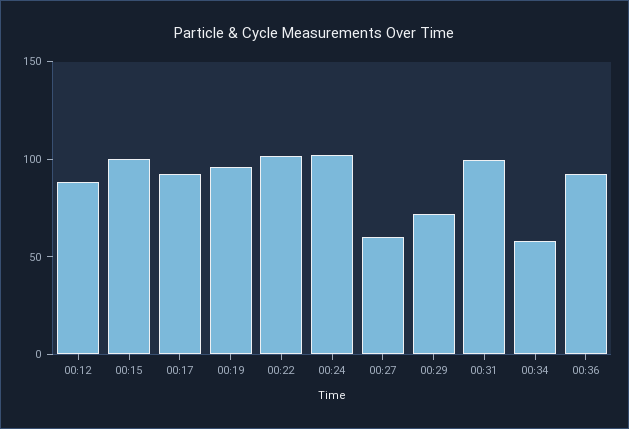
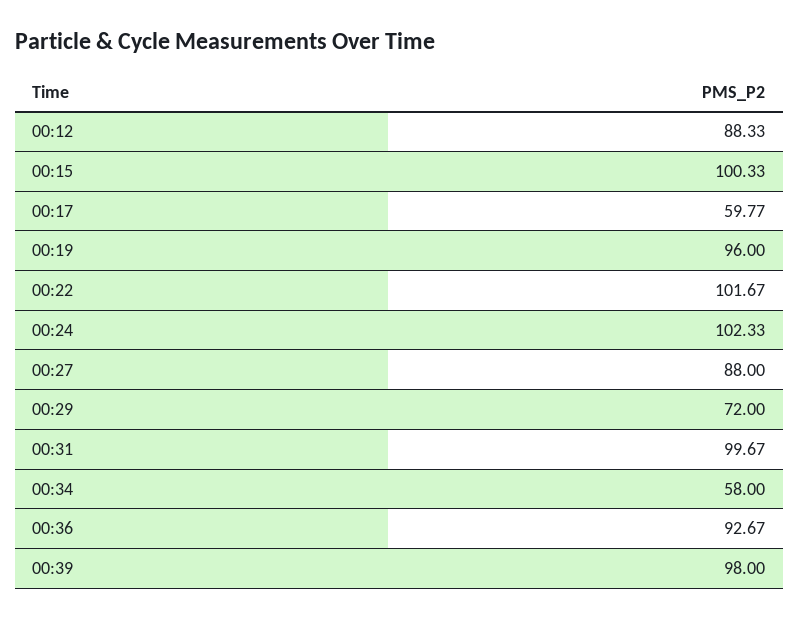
00:17: 90 -> 59.77
00:27: 60 -> 88
00:39: none -> 98

